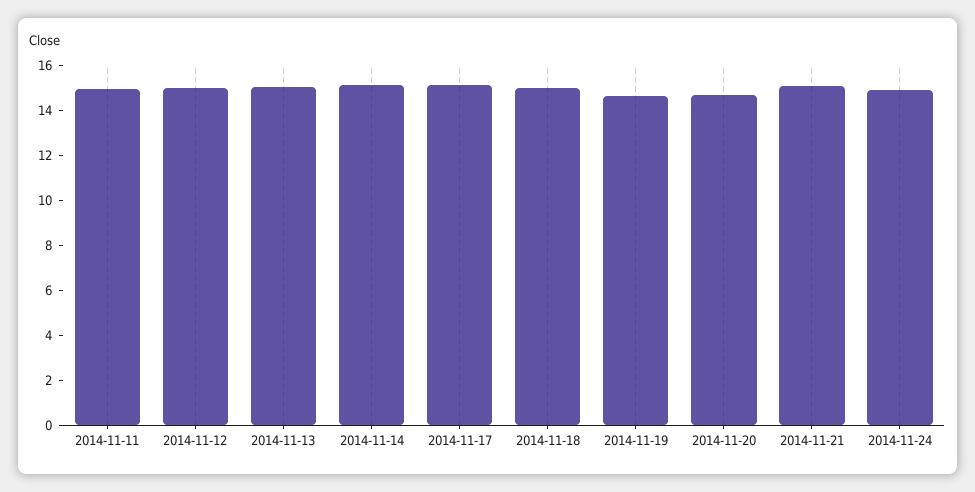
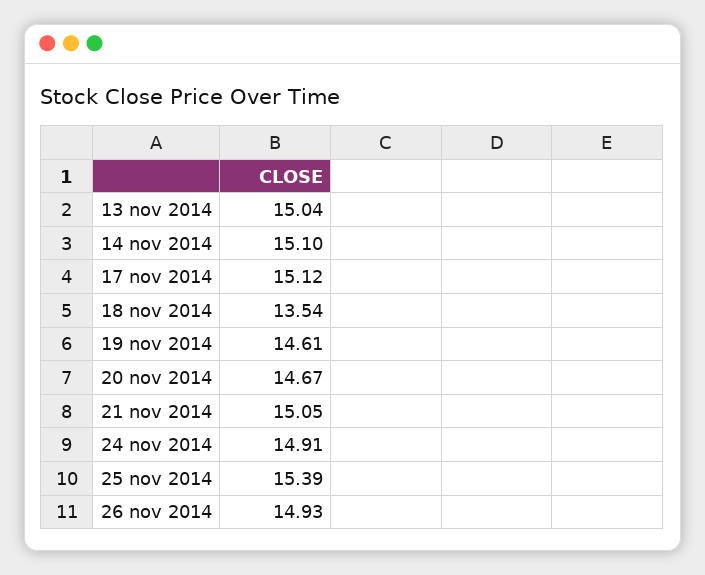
2014-11-11: 15 -> none
2014-11-12: 15 -> none
2014-11-18: 15 -> 13.54
25 nov 2014: none -> 15.39
26 nov 2014: none -> 14.93

